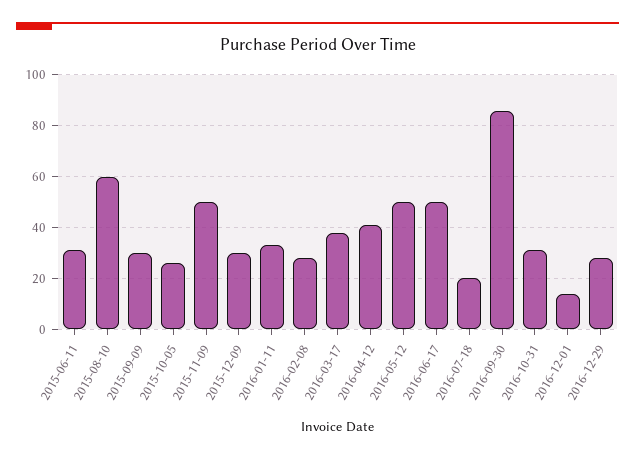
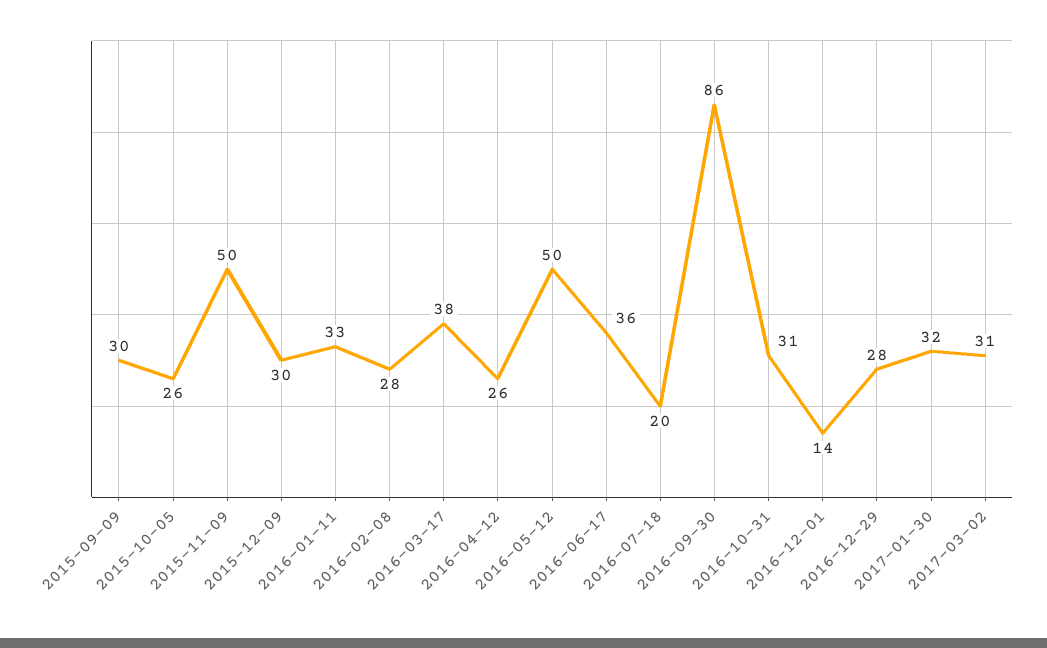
2015-06-11: 30 -> none
2015-08-10: 60 -> none
2016-04-12: 40 -> 26
2016-06-17: 50 -> 36
2017-01-30: none -> 32
2017-03-02: none -> 31

